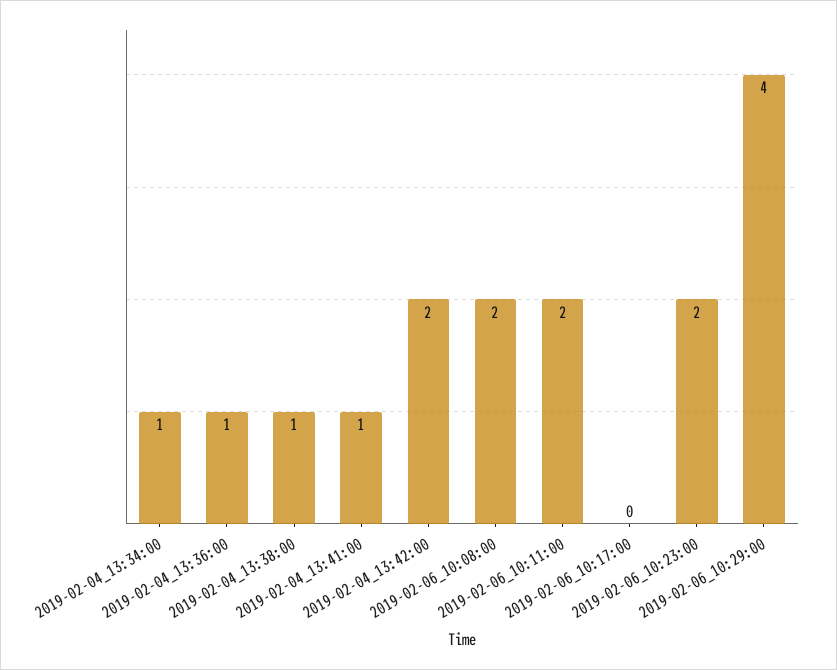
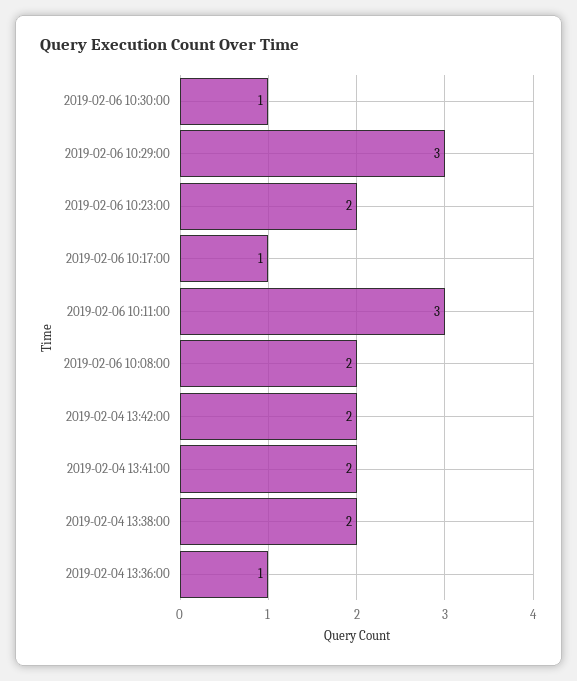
2019-02-04_13:34:00: 1 -> none
2019-02-04_13:38:00: 1 -> 2
2019-02-04_13:41:00: 1 -> 2
2019-02-06_10:11:00: 2 -> 3
2019-02-06_10:17:00: 0 -> 1
2019-02-06_10:29:00: 4 -> 3
2019-02-06 10:30:00: none -> 1

